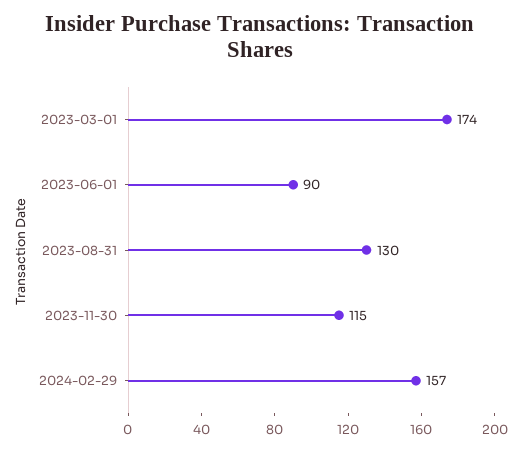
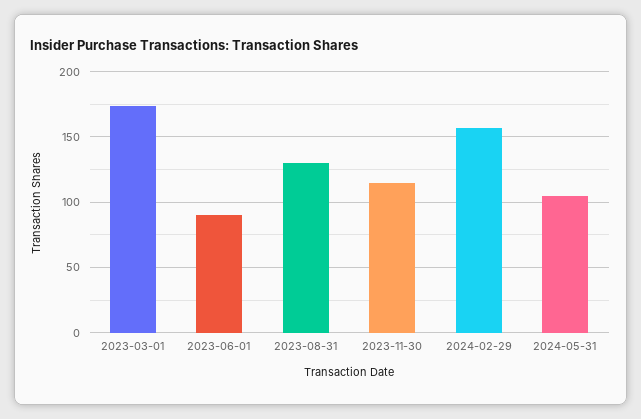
2024-05-31: none -> 105

